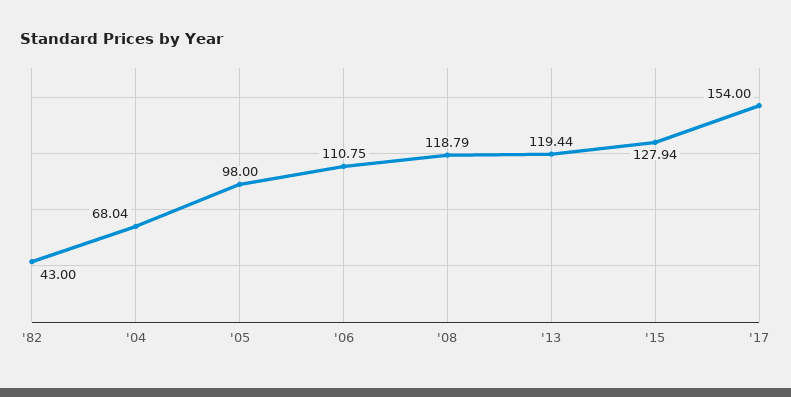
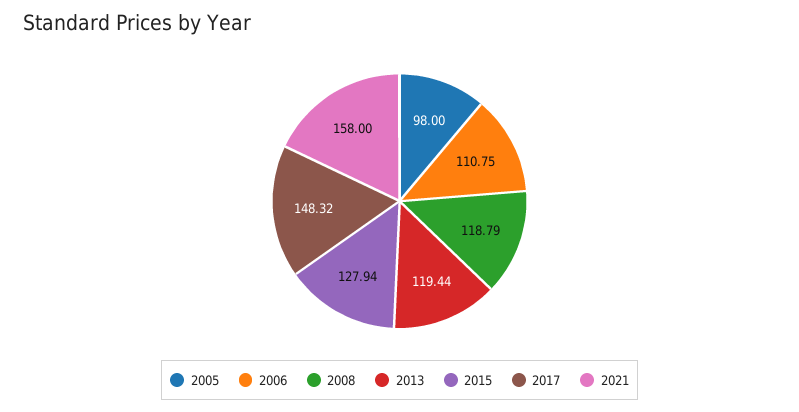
'82: 43 -> none
'04: 68.04 -> none
'17: 154 -> 148.32
2021: none -> 158

